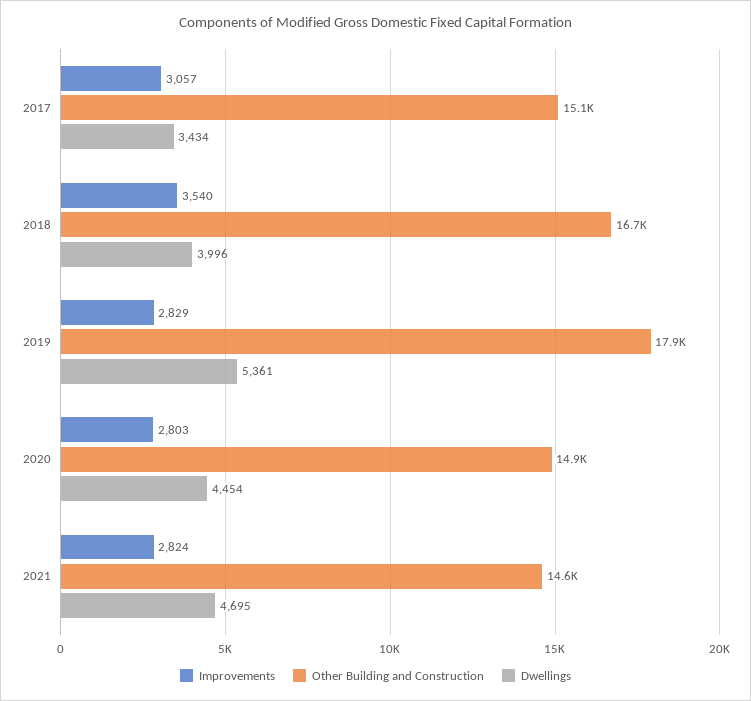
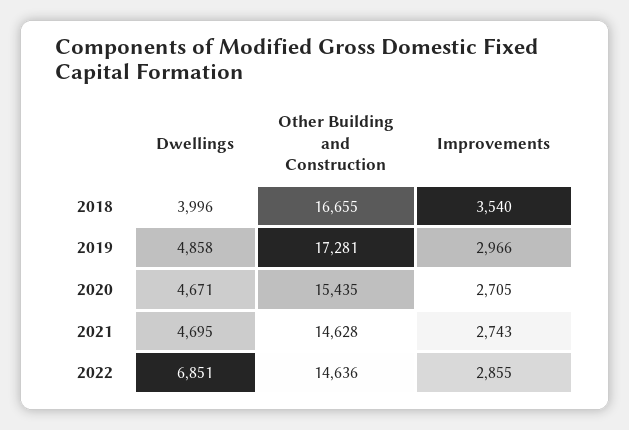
Improvements, 2017: 3057 -> none
Other Building and Construction, 2017: 15100 -> none
Dwellings, 2017: 3434 -> none
Improvements, 2019: 2829 -> 2966
Other Building and Construction, 2019: 17900 -> 17281
Dwellings, 2019: 5361 -> 4858
Improvements, 2020: 2803 -> 2705
Other Building and Construction, 2020: 14900 -> 15435
Dwellings, 2020: 4454 -> 4671
Improvements, 2021: 2824 -> 2743
Dwellings, 2022: none -> 6851
Other Building and Construction, 2022: none -> 14636
Improvements, 2022: none -> 2855

